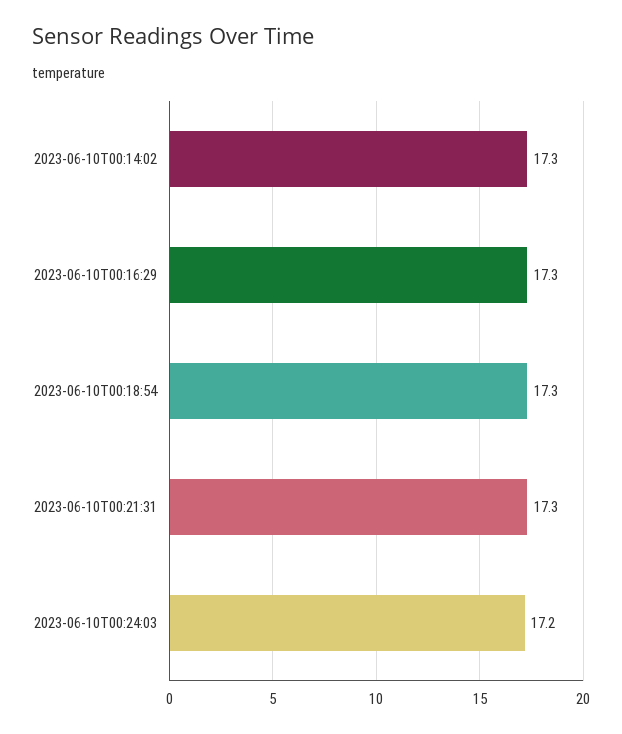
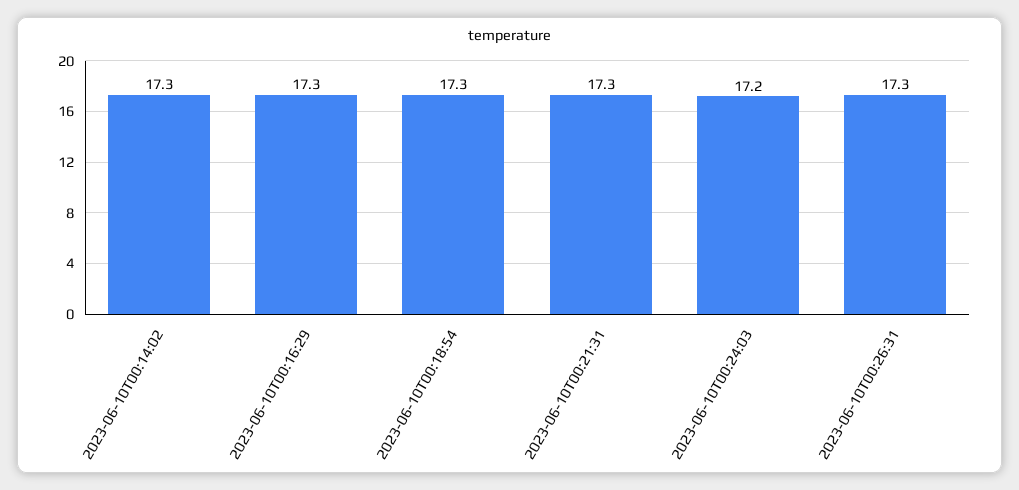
2023-06-10T00:26:31: none -> 17.3

